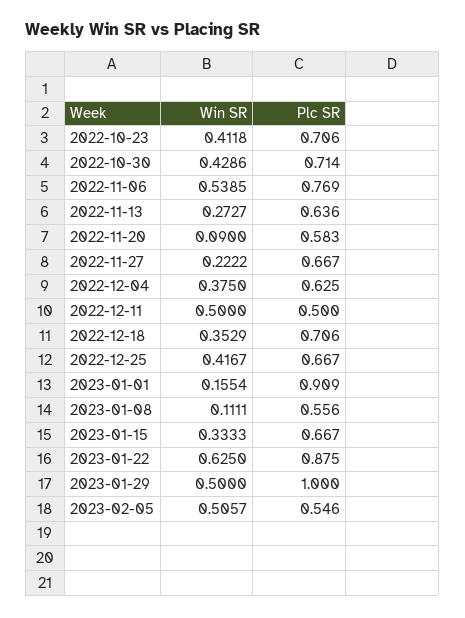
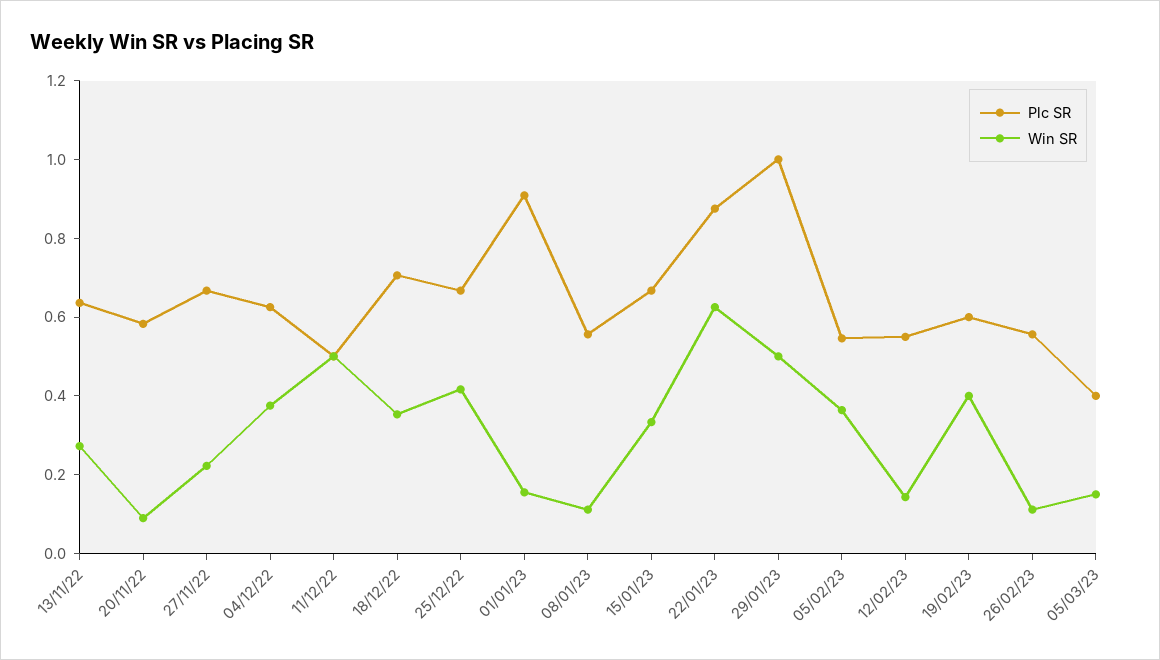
Win SR, 2022-10-23: 0.4118 -> none
Plc SR, 2022-10-23: 0.706 -> none
Win SR, 2022-10-30: 0.4286 -> none
Plc SR, 2022-10-30: 0.714 -> none
Win SR, 2022-11-06: 0.5385 -> none
Plc SR, 2022-11-06: 0.769 -> none
Win SR, 2023-02-05: 0.5057 -> 0.35
Plc SR, 12/02/23: none -> 0.55
Win SR, 12/02/23: none -> 0.15
Plc SR, 19/02/23: none -> 0.6
Win SR, 19/02/23: none -> 0.4
Plc SR, 26/02/23: none -> 0.55
Win SR, 26/02/23: none -> 0.1
Plc SR, 05/03/23: none -> 0.4
Win SR, 05/03/23: none -> 0.15

